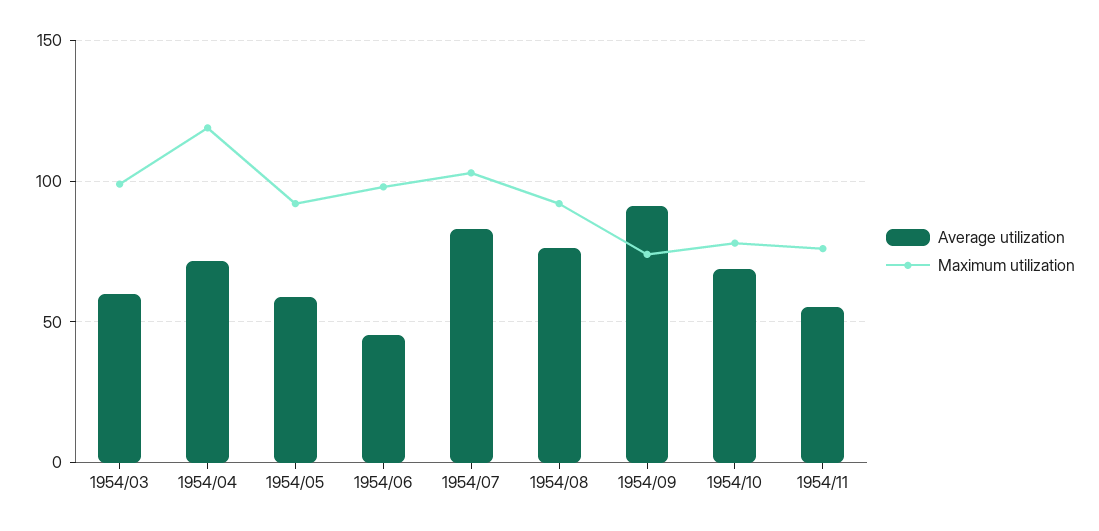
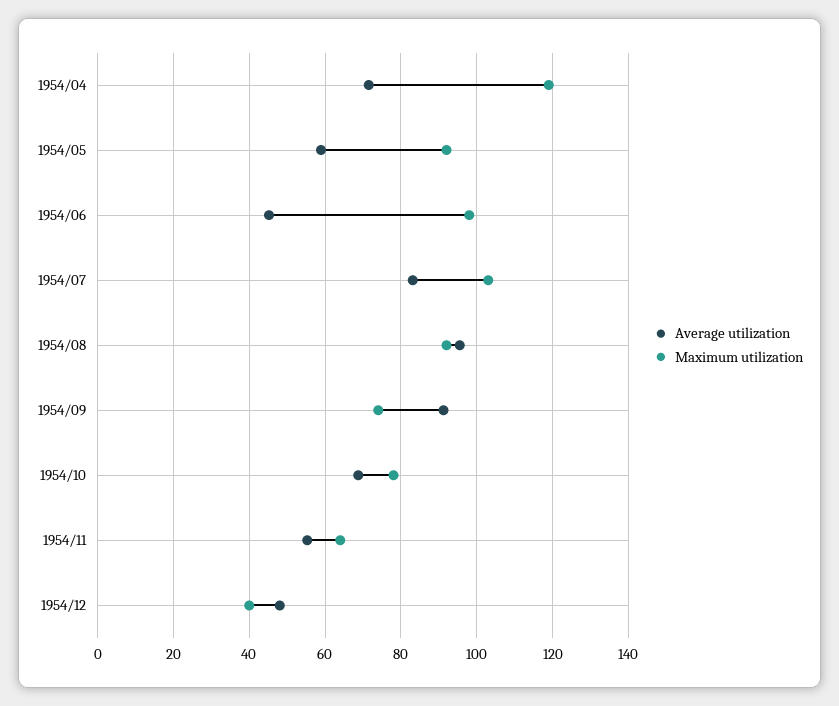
Average utilization, 1954/03: 60 -> none
Maximum utilization, 1954/03: 100 -> none
Average utilization, 1954/08: 75 -> 96
Maximum utilization, 1954/11: 75 -> 64
Average utilization, 1954/12: none -> 48
Maximum utilization, 1954/12: none -> 40

